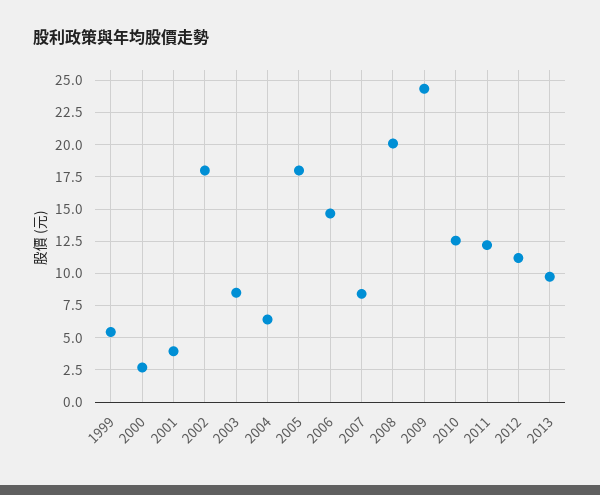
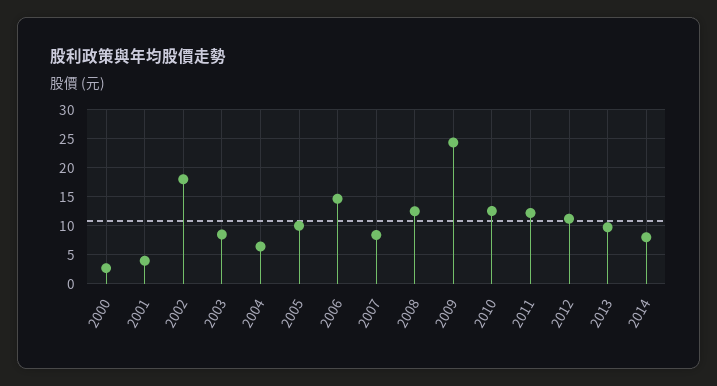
1999: 5.5 -> none
2005: 18 -> 10
2008: 20 -> 12.5
2014: none -> 7.5

